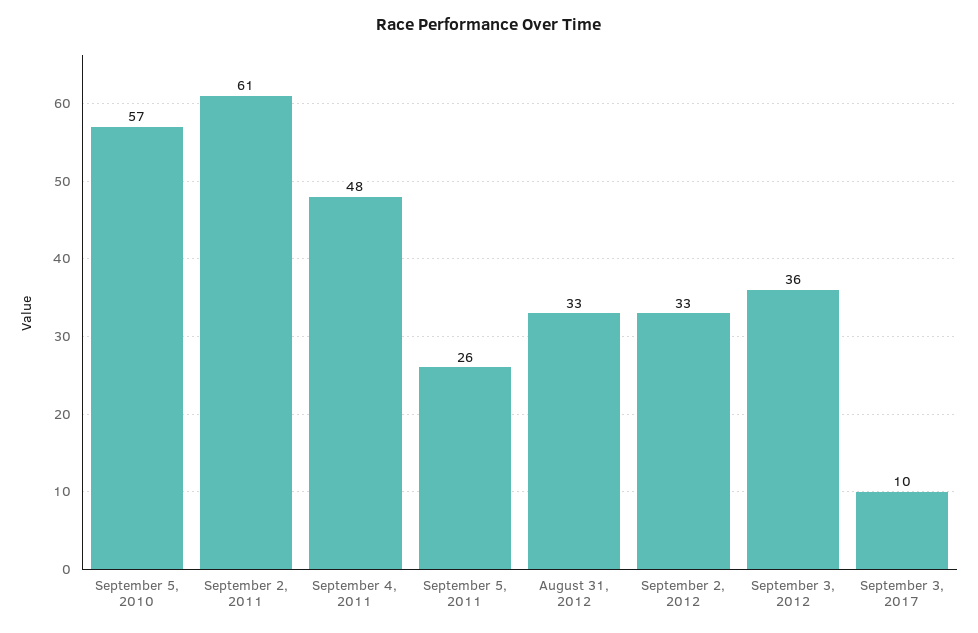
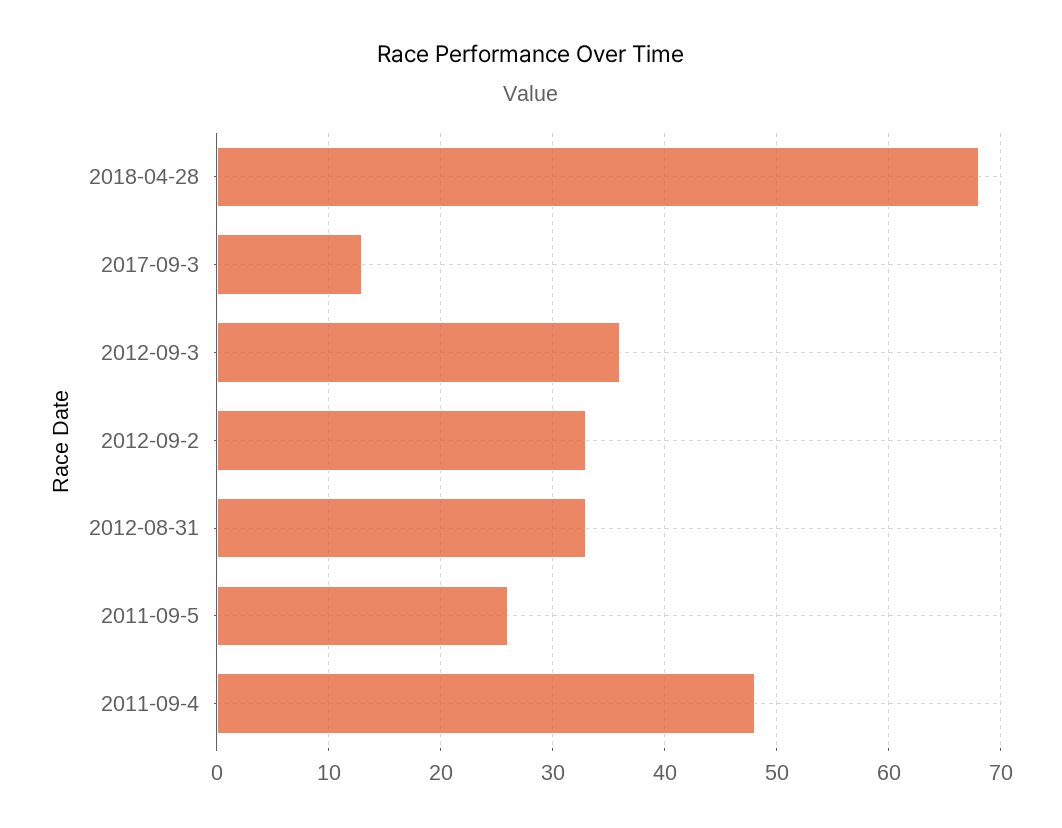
September 5, 2010: 57 -> none
September 2, 2011: 61 -> none
September 3, 2017: 10 -> 13
2018-04-28: none -> 68

